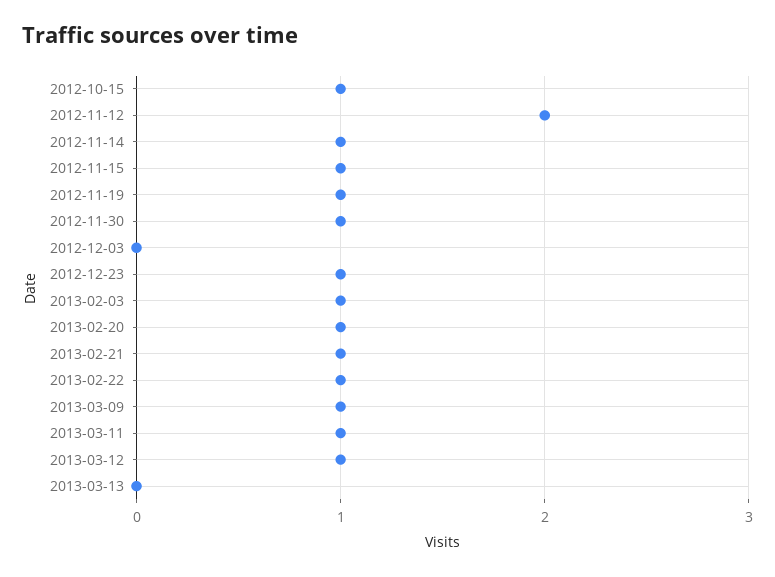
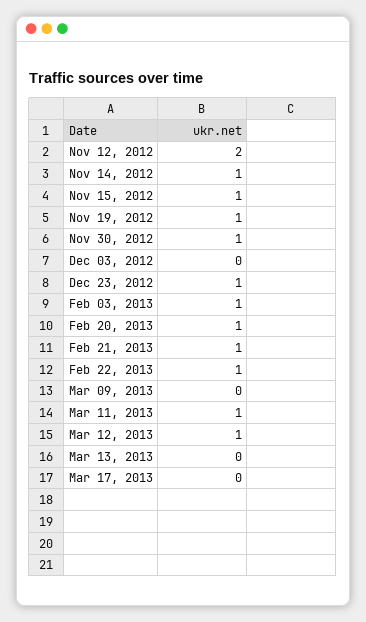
2012-10-15: 1 -> none
2013-03-09: 1 -> 0
Mar 17, 2013: none -> 0

